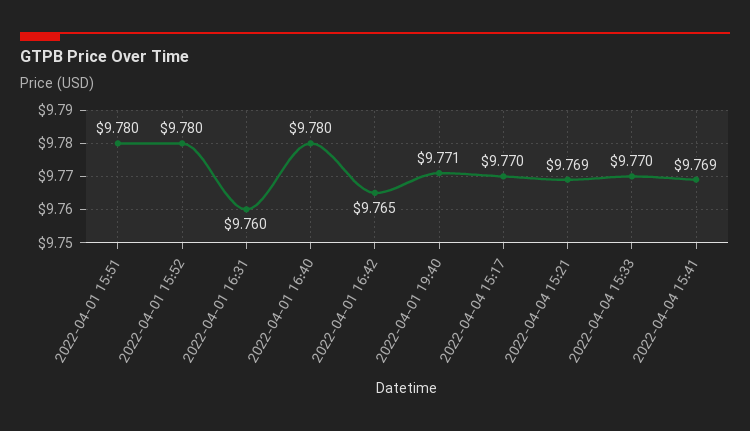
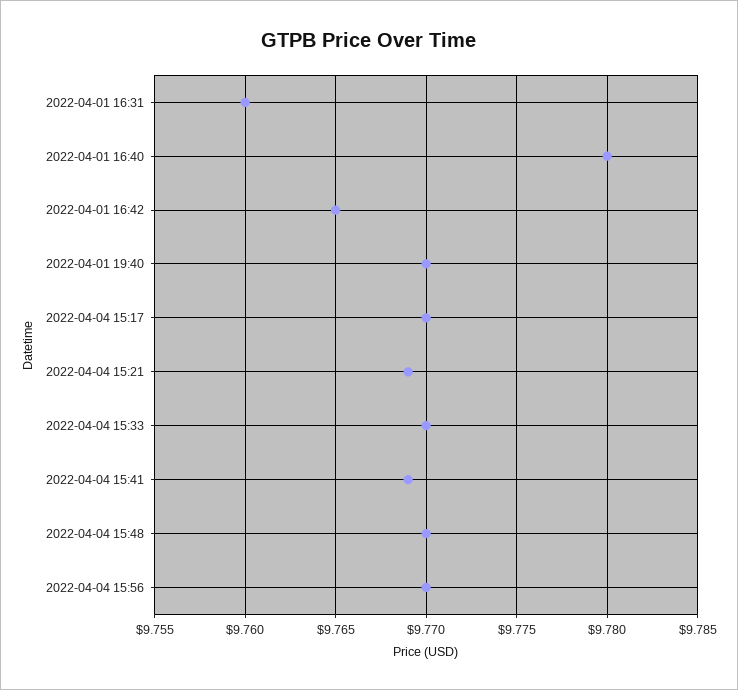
2022-04-01 15:51: 9.78 -> none
2022-04-01 15:52: 9.78 -> none
2022-04-01 19:40: 9.771 -> 9.77
2022-04-04 15:48: none -> 9.77
2022-04-04 15:56: none -> 9.77

